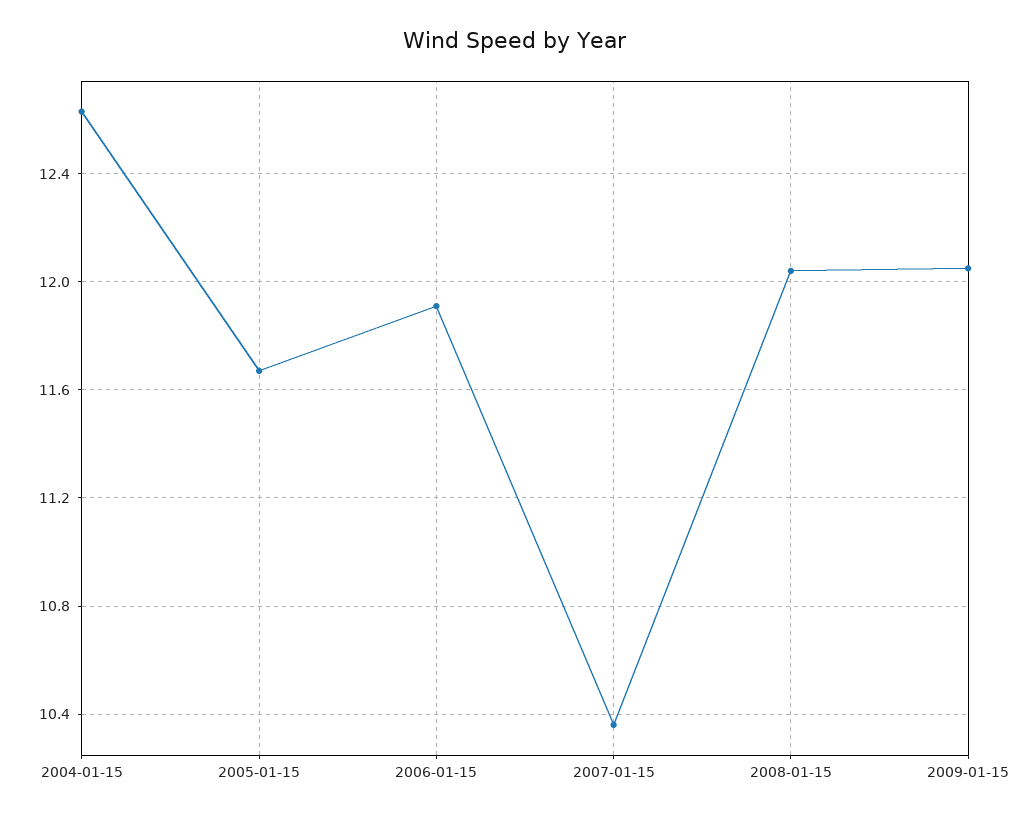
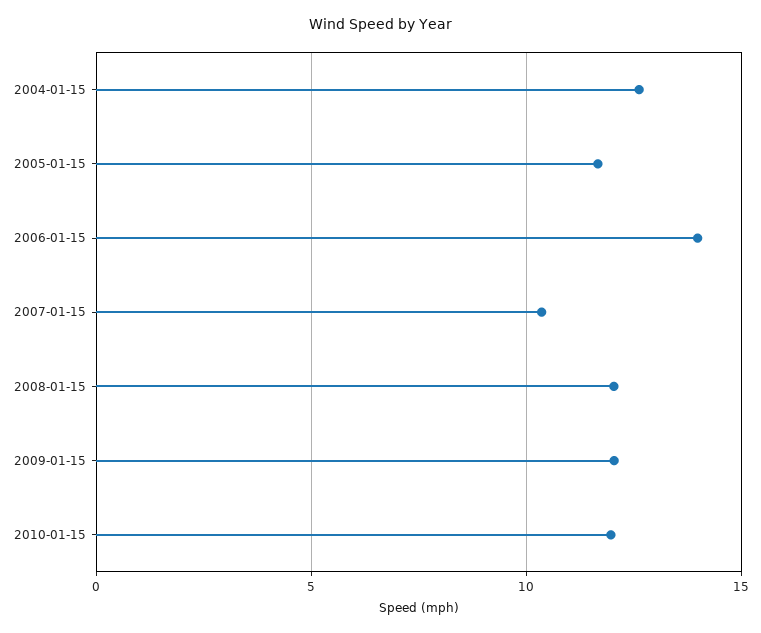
2006-01-15: 11.9 -> 14
2010-01-15: none -> 12

